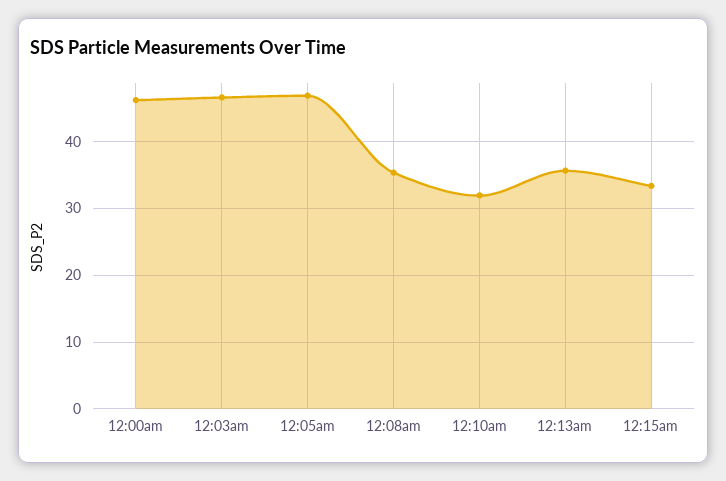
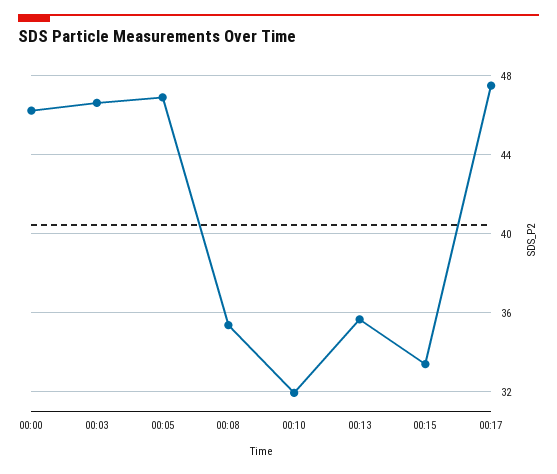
00:17: none -> 47.5

